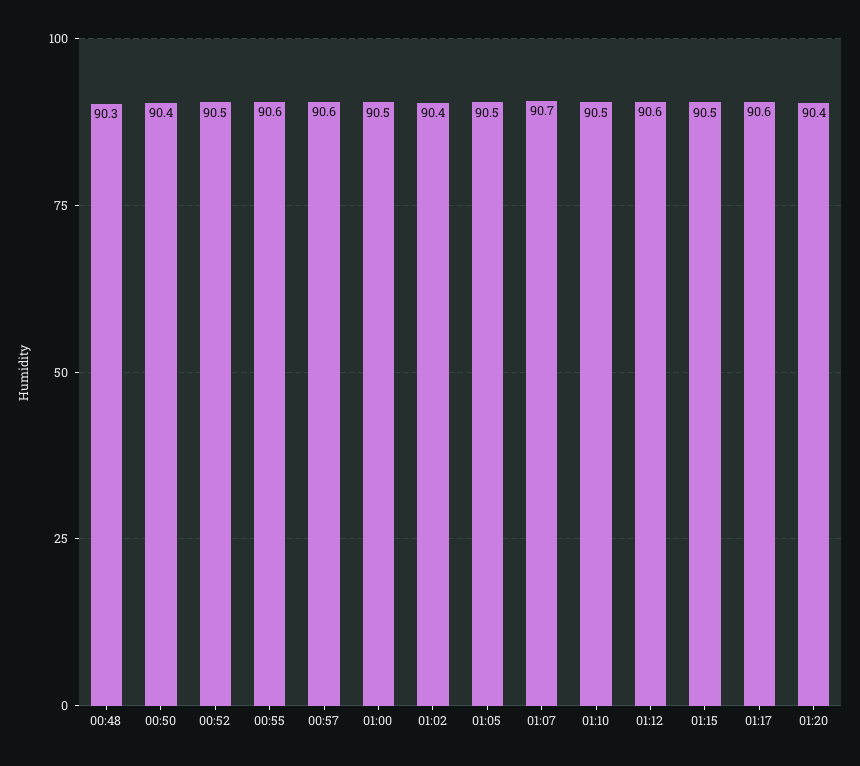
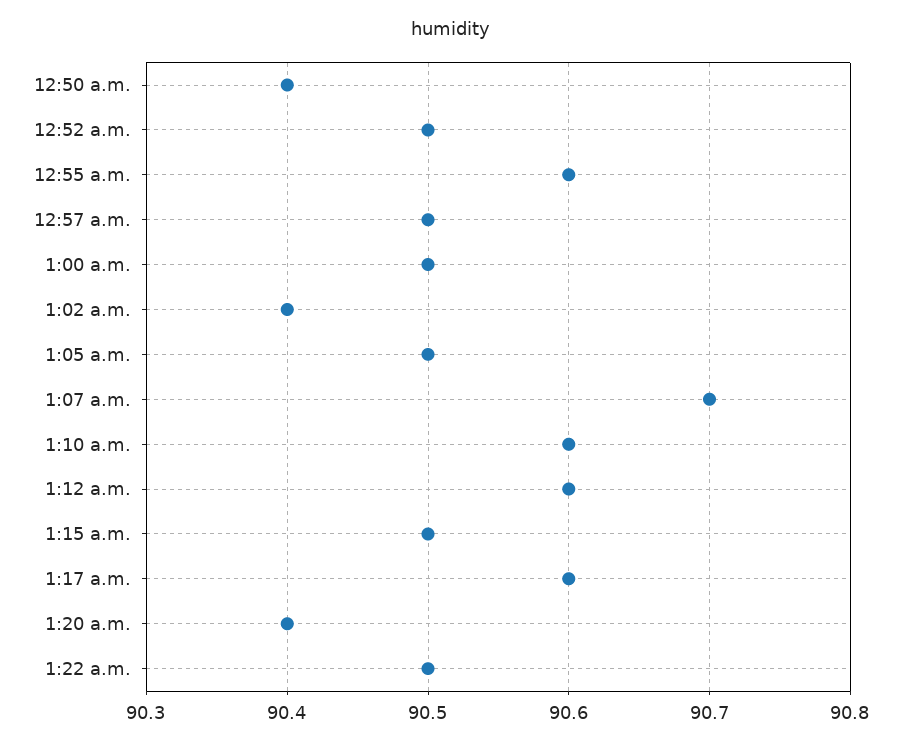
00:48: 90.3 -> none
00:57: 90.6 -> 90.5
01:10: 90.5 -> 90.6
1:22 a.m.: none -> 90.5

